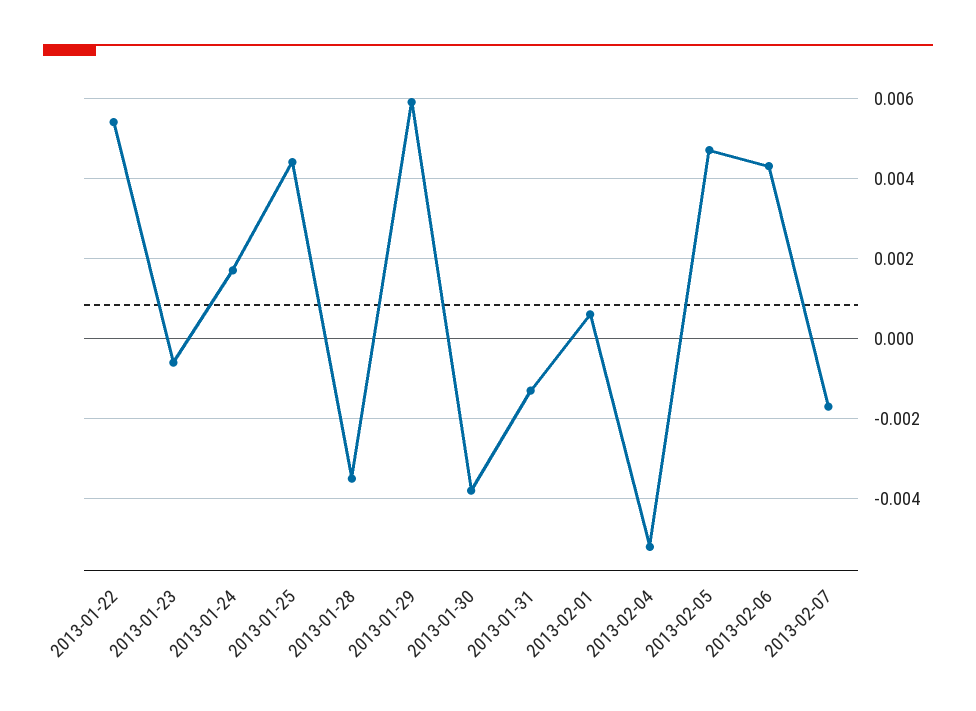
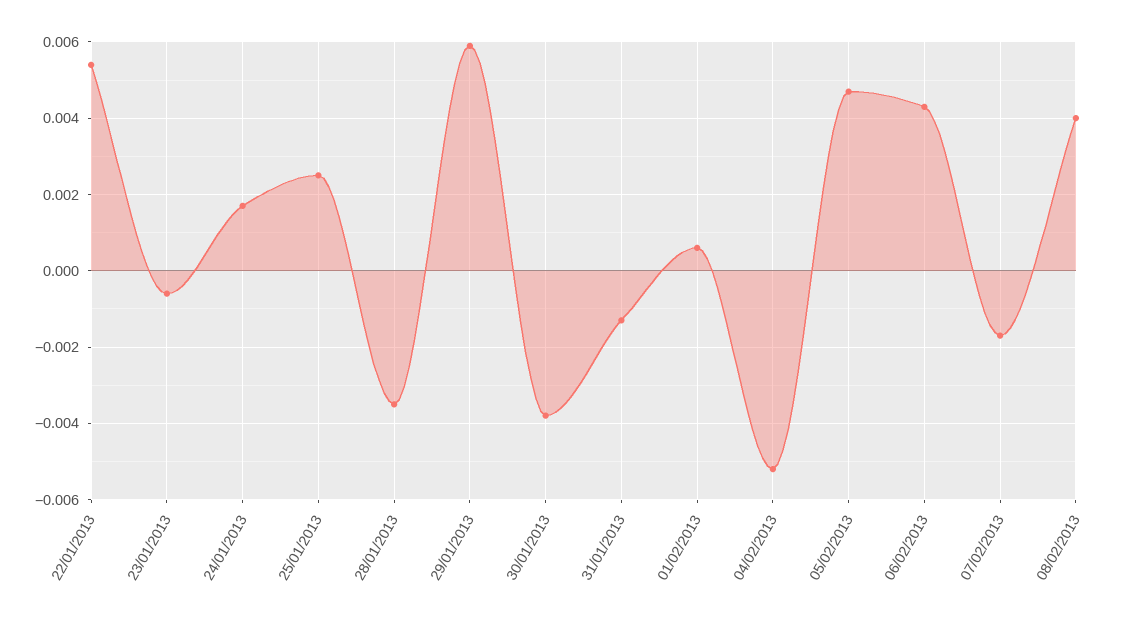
2013-01-25: 0.0045 -> 0.0025
08/02/2013: none -> 0.004

